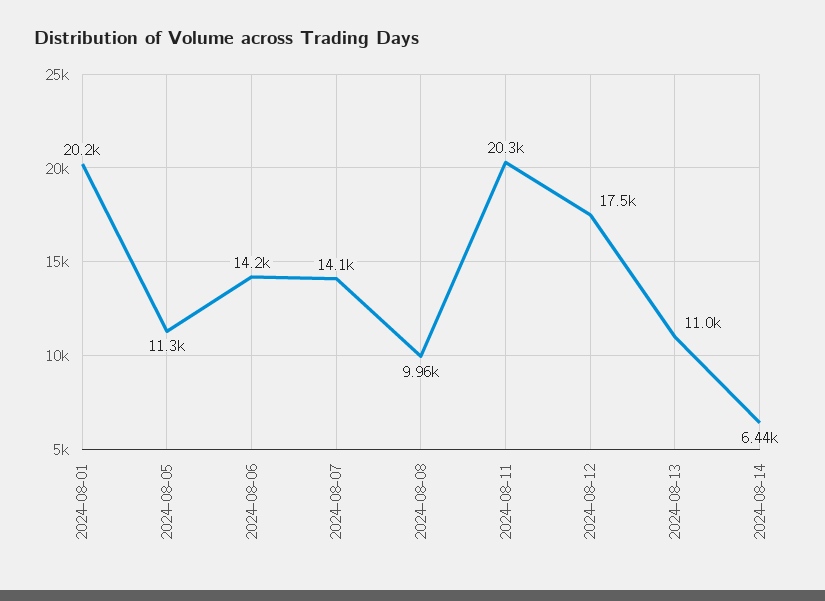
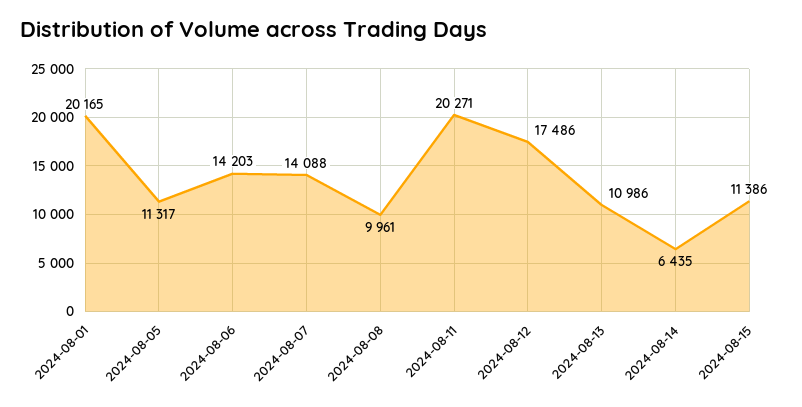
2024-08-15: none -> 11386

